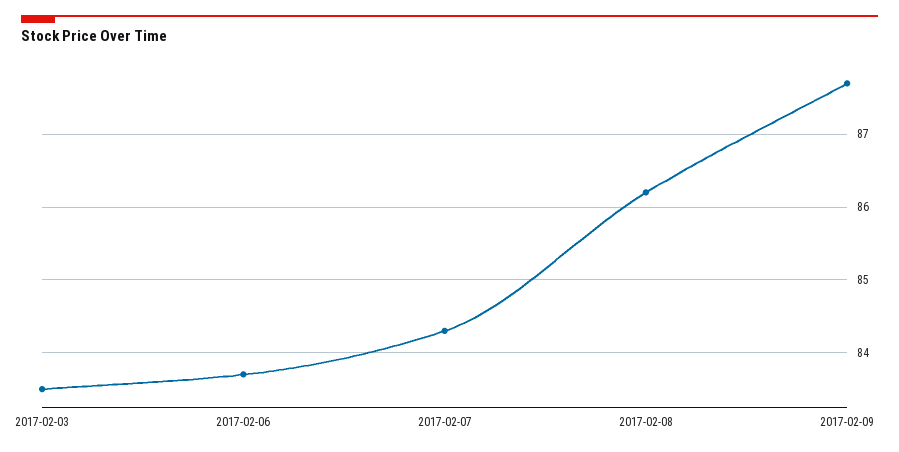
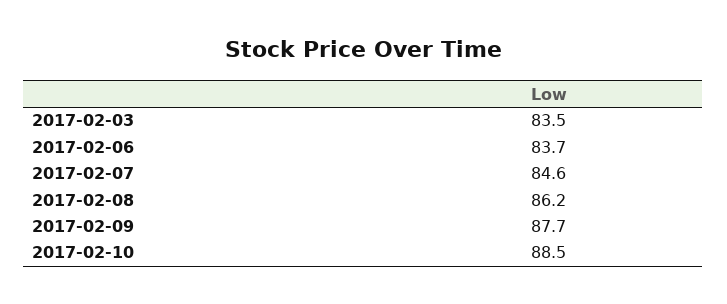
2017-02-07: 84.3 -> 84.6
2017-02-10: none -> 88.5

